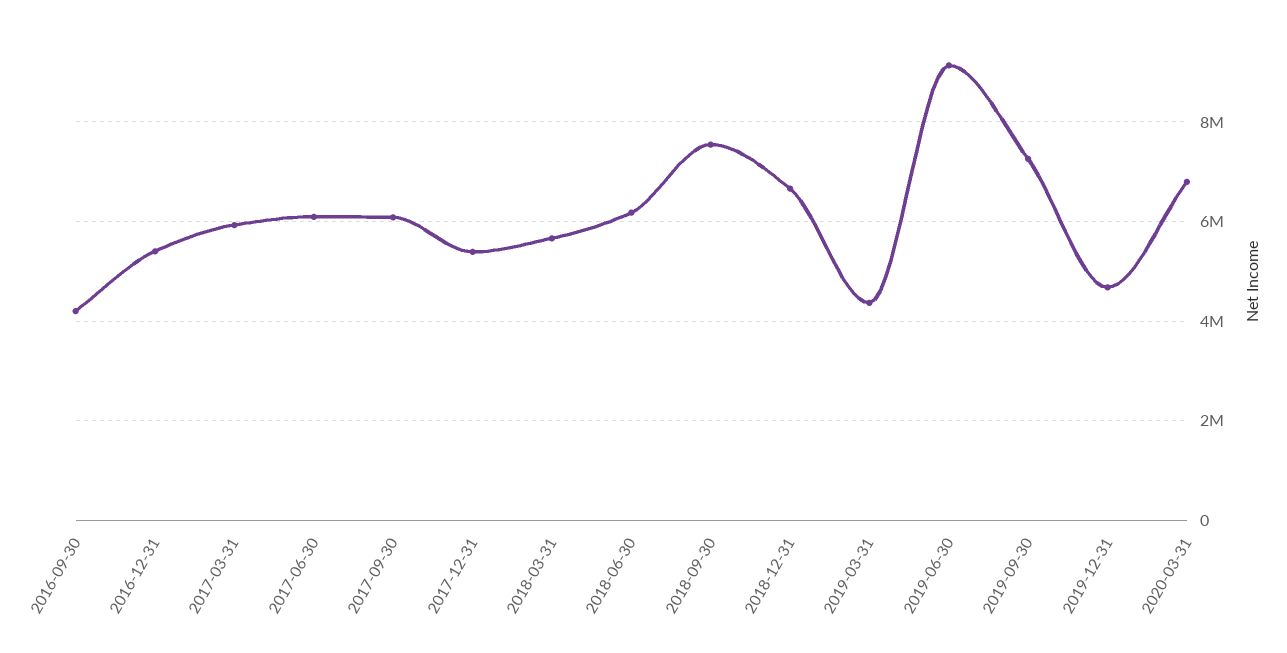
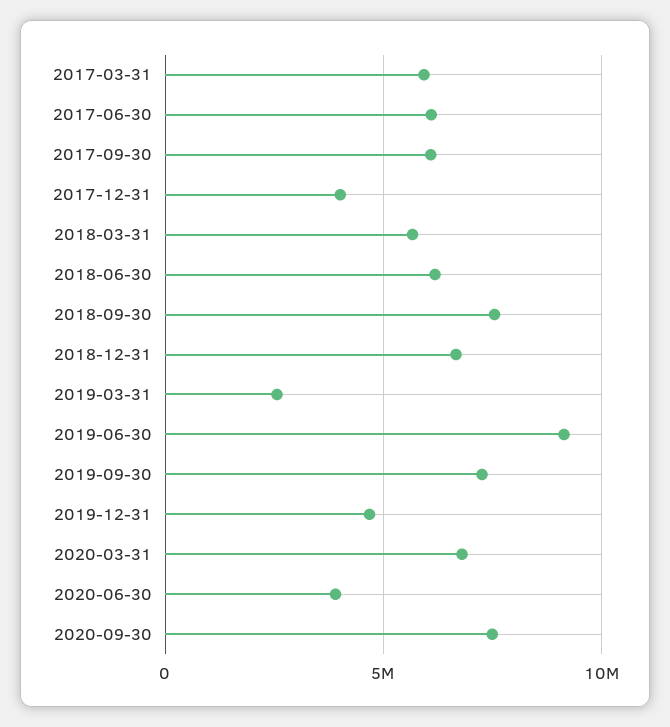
2016-09-30: 4200000 -> none
2016-12-31: 5400000 -> none
2017-12-31: 5400000 -> 4000000
2019-03-31: 4400000 -> 2500000
2020-06-30: none -> 4000000
2020-09-30: none -> 7500000

